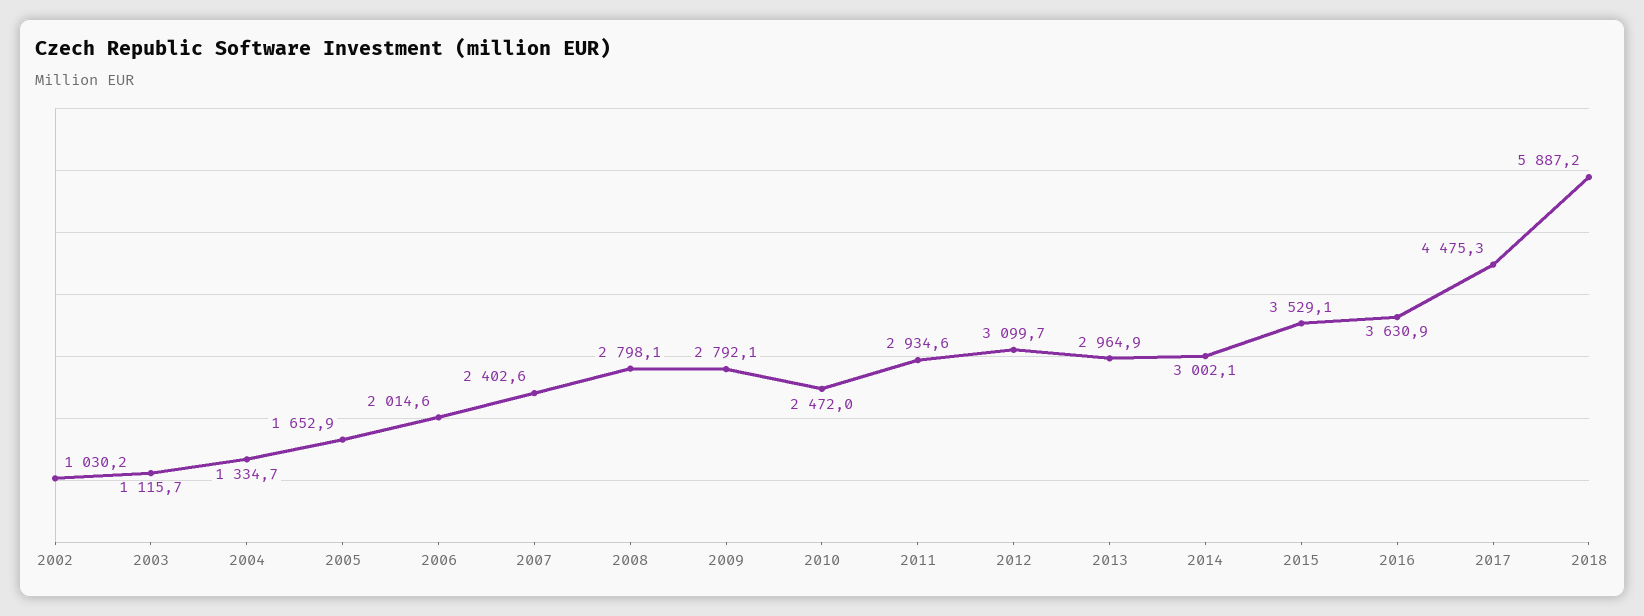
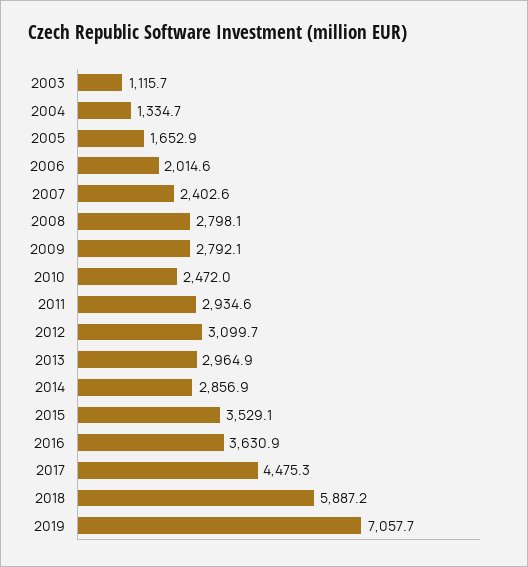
2002: 1030.2 -> none
2014: 3002.1 -> 2856.9
2019: none -> 7057.7

